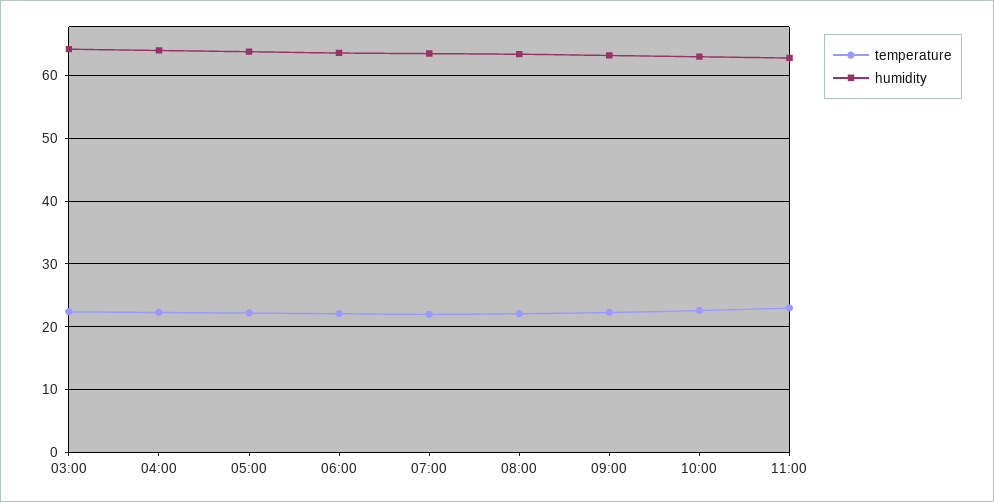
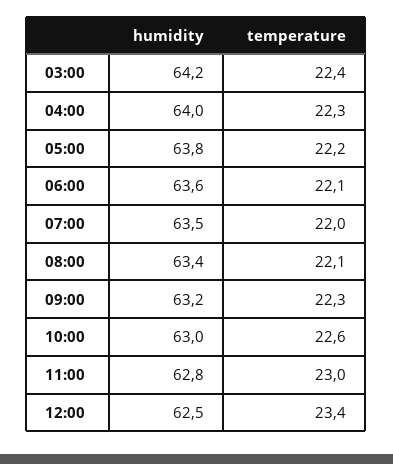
humidity, 12:00: none -> 62.5
temperature, 12:00: none -> 23.4

